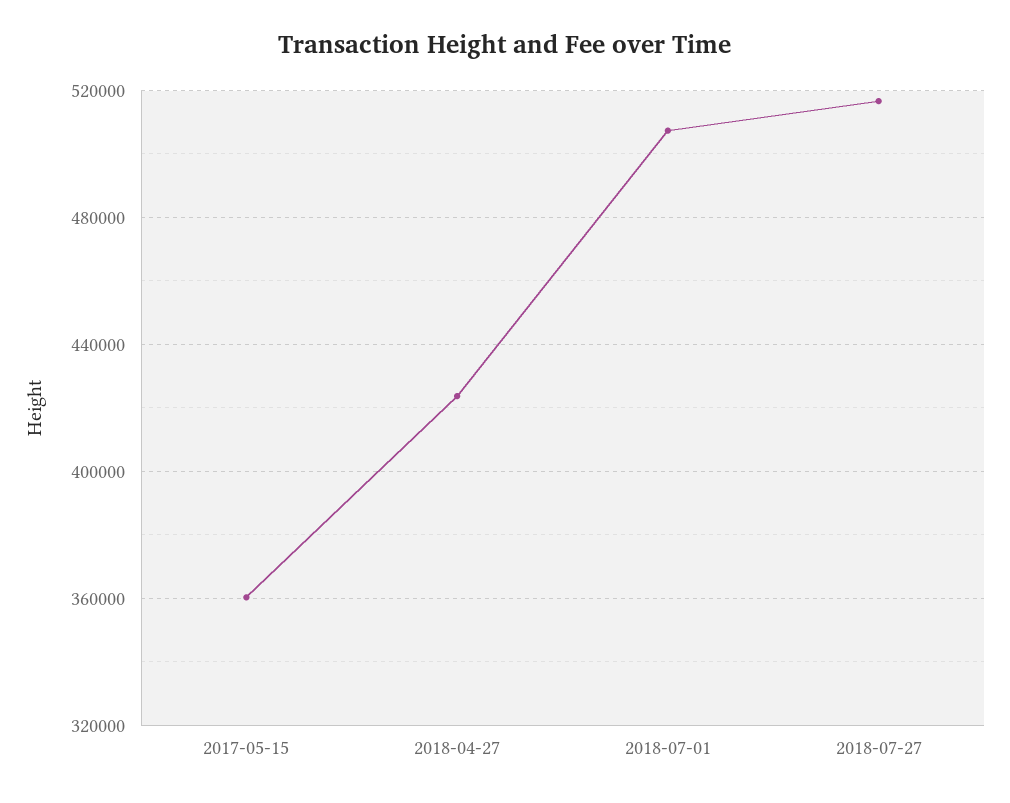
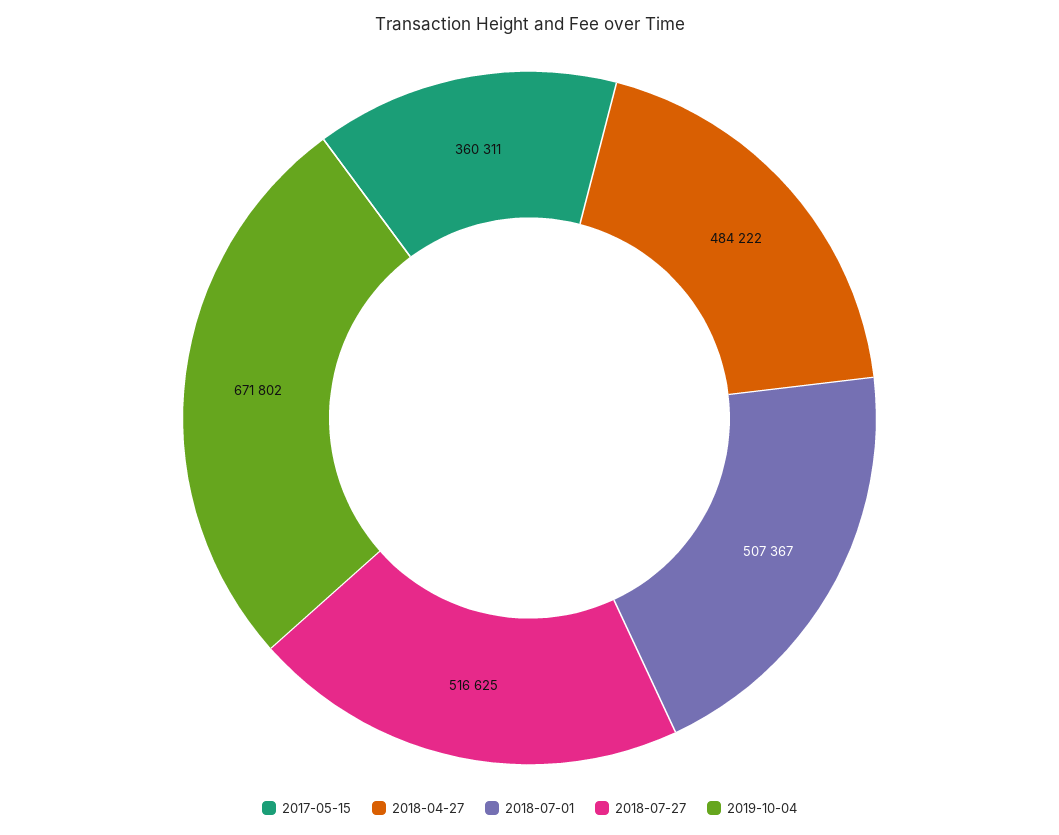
2018-04-27: 425000 -> 484222
2019-10-04: none -> 671802

